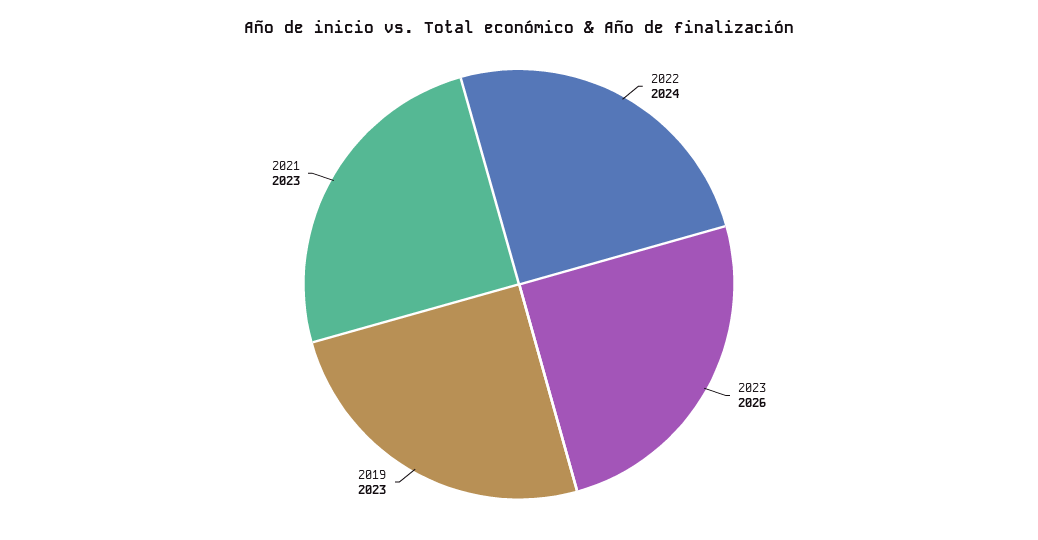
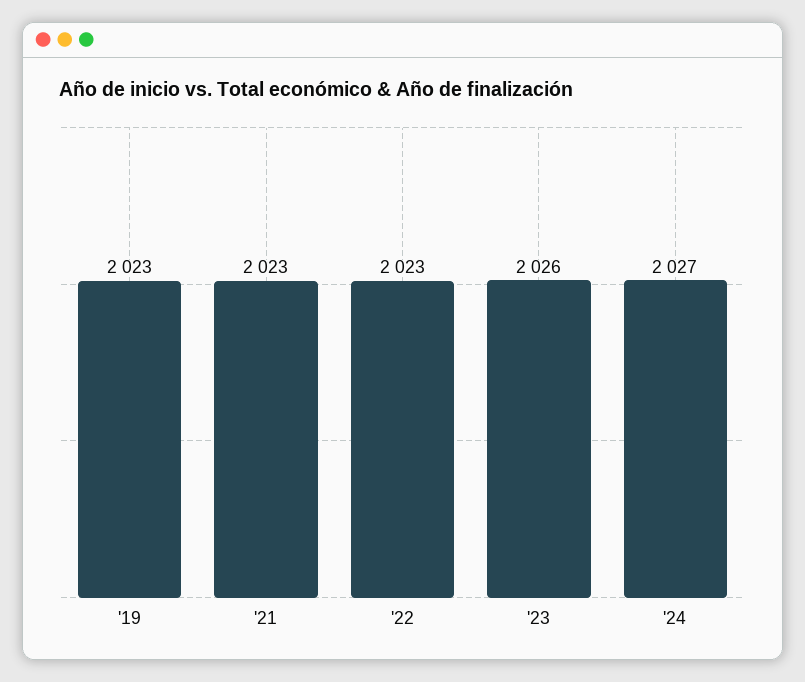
2022: 2024 -> 2023
'24: none -> 2027

